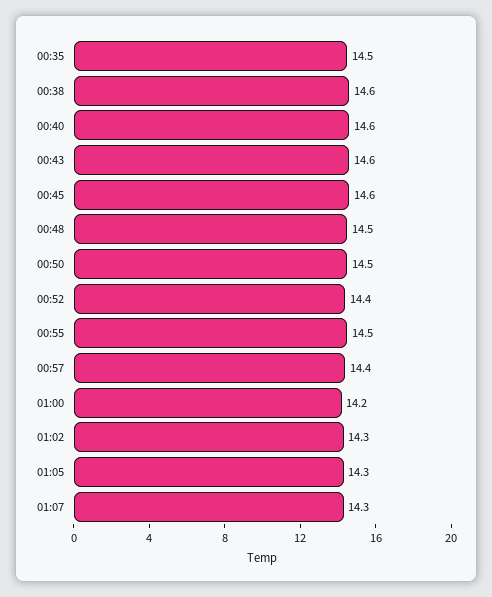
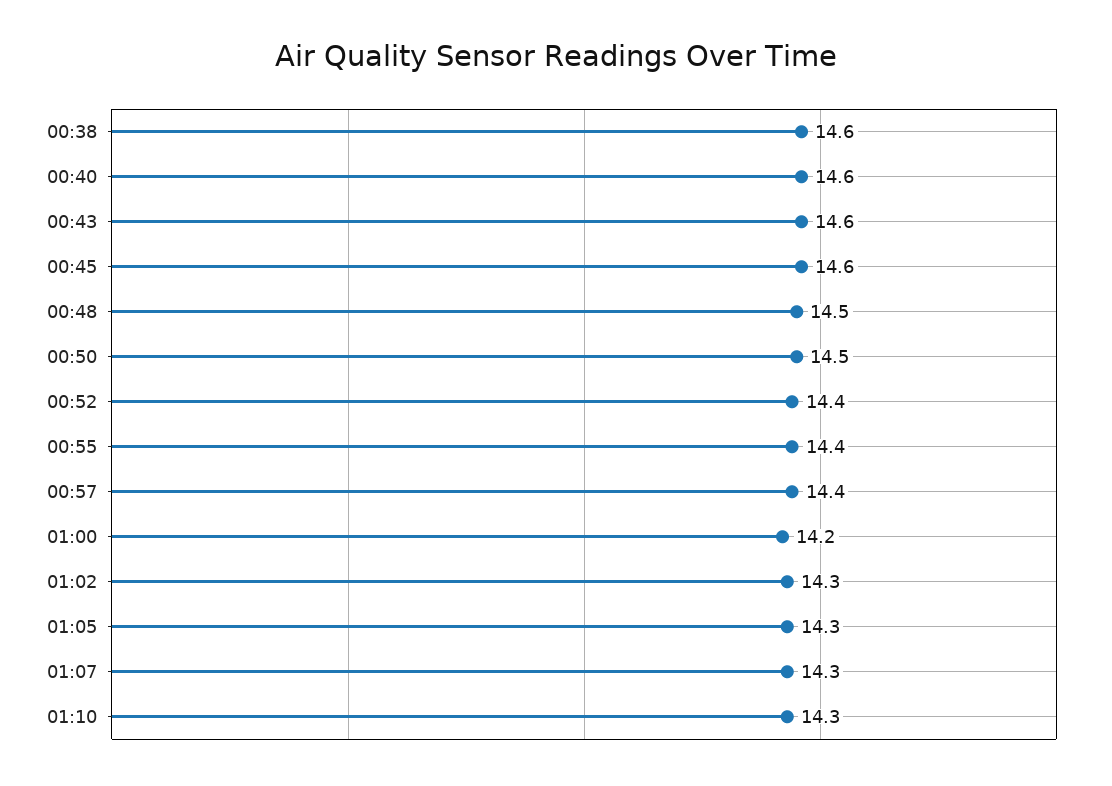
00:35: 14.5 -> none
00:55: 14.5 -> 14.4
01:10: none -> 14.3

